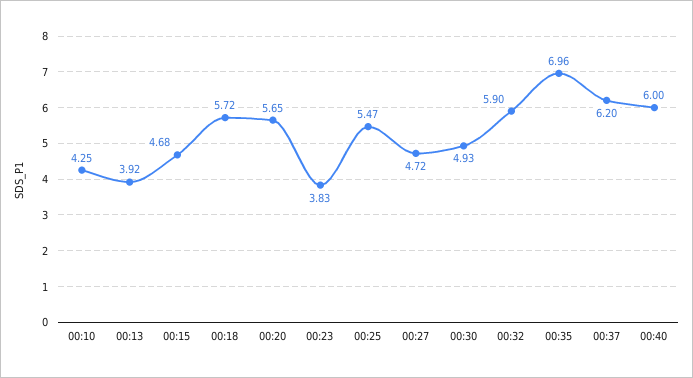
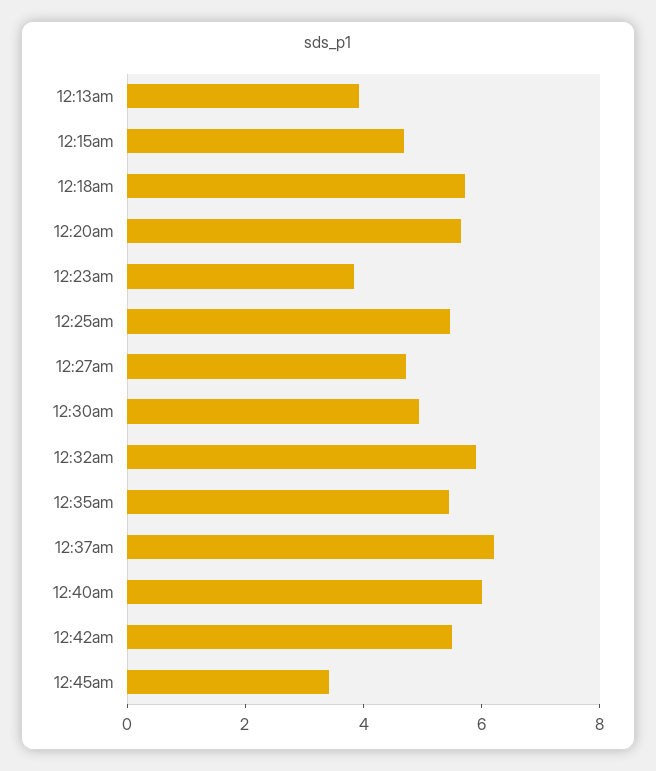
00:10: 4.25 -> none
00:35: 6.96 -> 5.5
12:42am: none -> 5.5
12:45am: none -> 3.5

